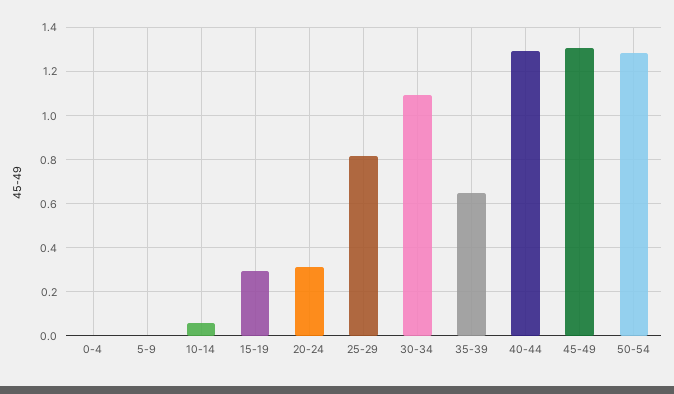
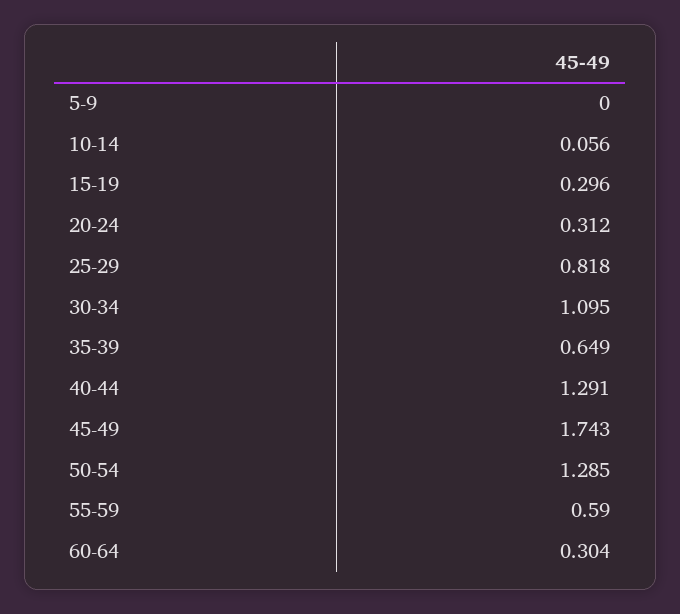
0-4: 0 -> none
45-49: 1.3 -> 1.743
55-59: none -> 0.59
60-64: none -> 0.304

